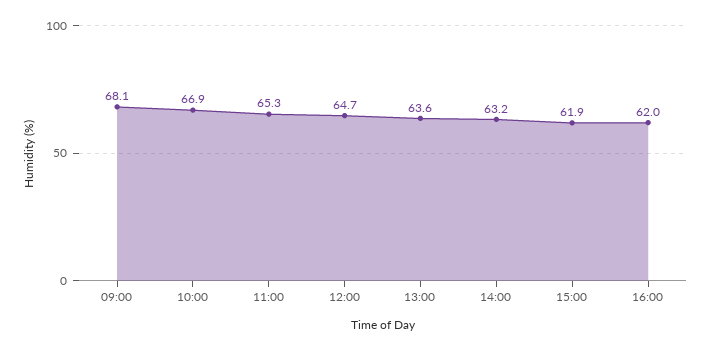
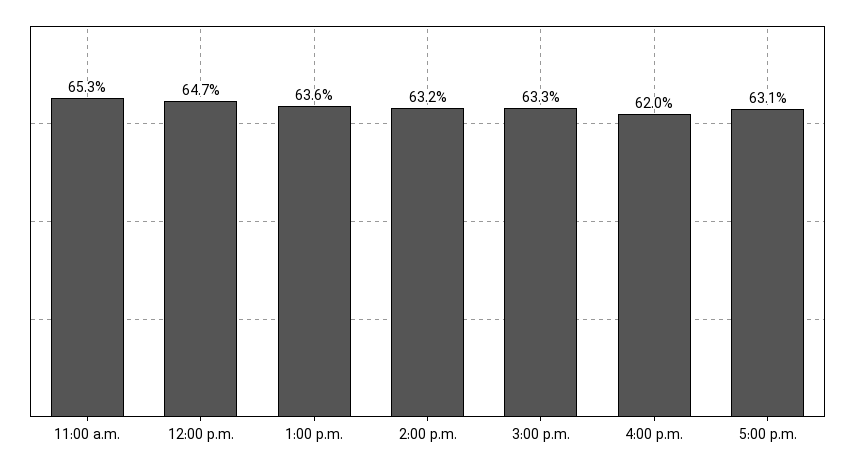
09:00: 68.1 -> none
10:00: 66.9 -> none
15:00: 61.9 -> 63.3
5:00 p.m.: none -> 63.1

